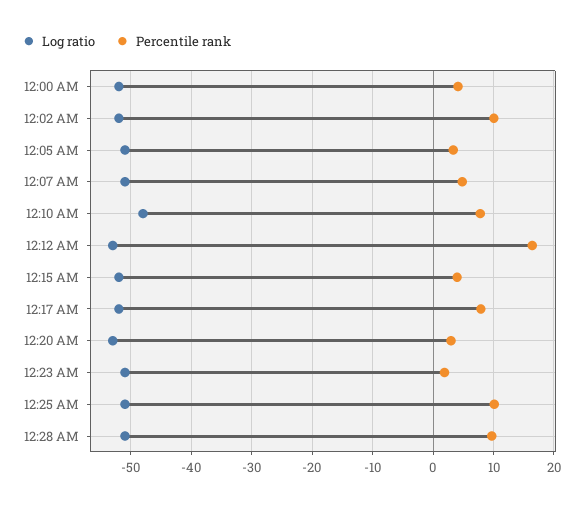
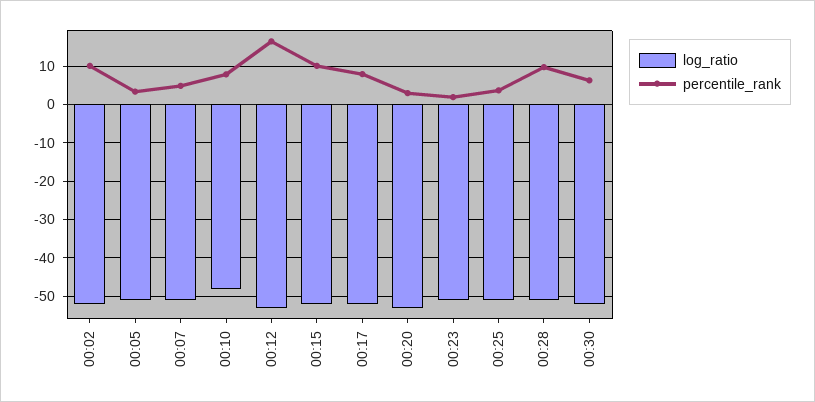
Log ratio, 12:00 AM: -52 -> none
Percentile rank, 12:00 AM: 4 -> none
Percentile rank, 12:15 AM: 4 -> 10
Percentile rank, 12:25 AM: 10 -> 4
Log ratio, 00:30: none -> -52
Percentile rank, 00:30: none -> 6

